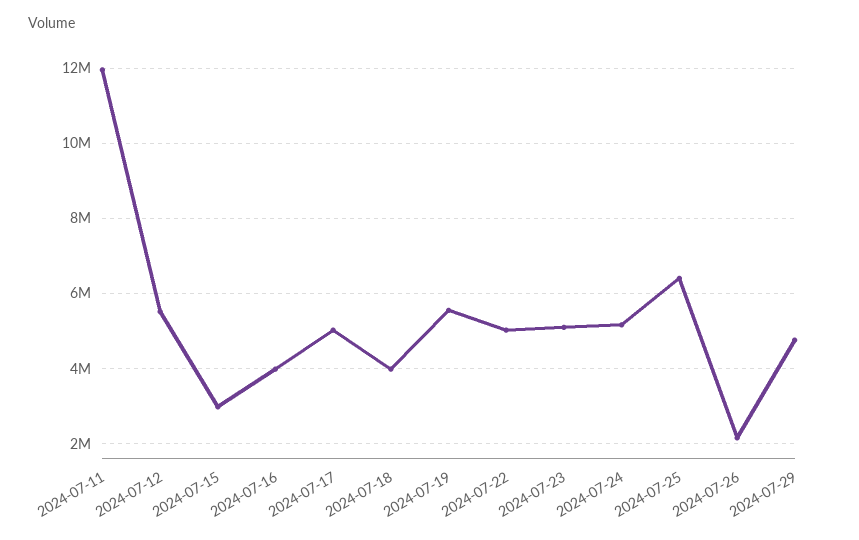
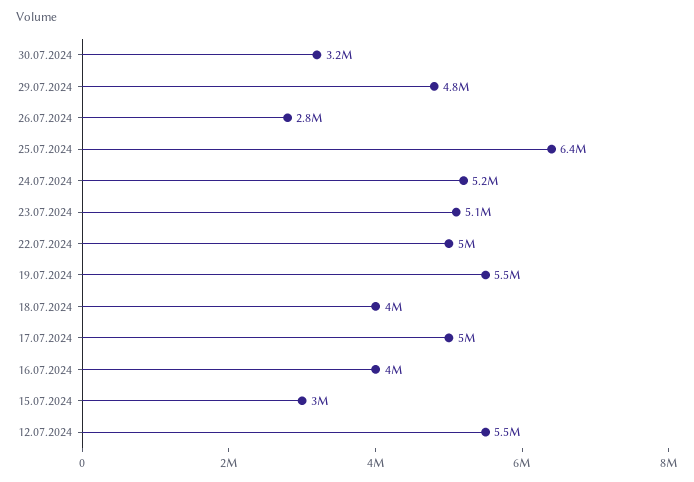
2024-07-11: 12000000 -> none
2024-07-26: 2200000 -> 2800000
30.07.2024: none -> 3200000

